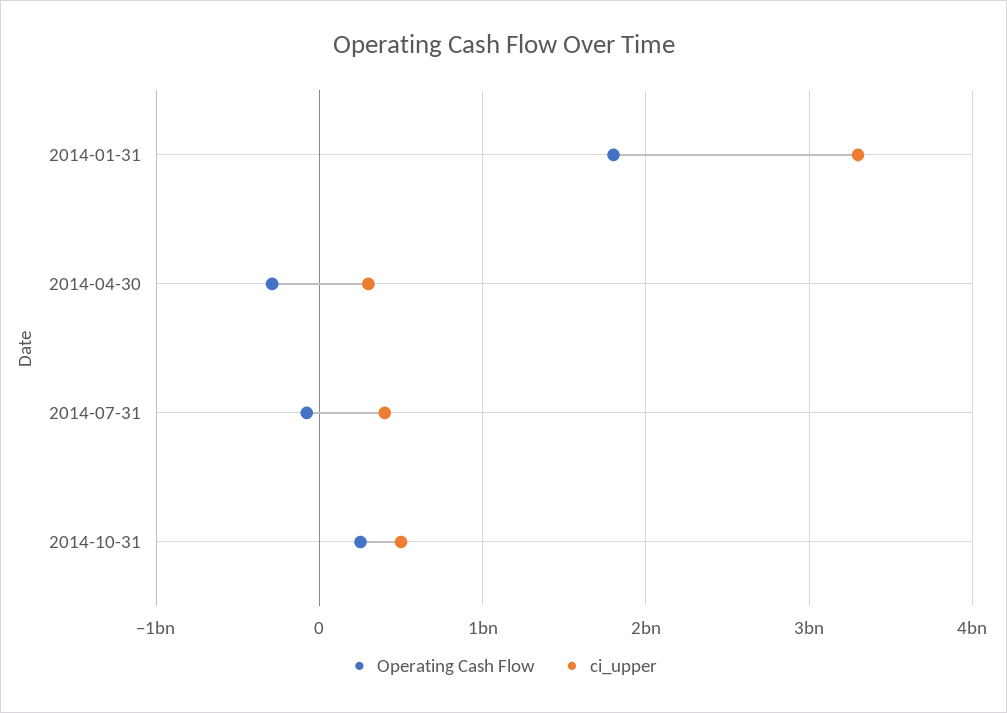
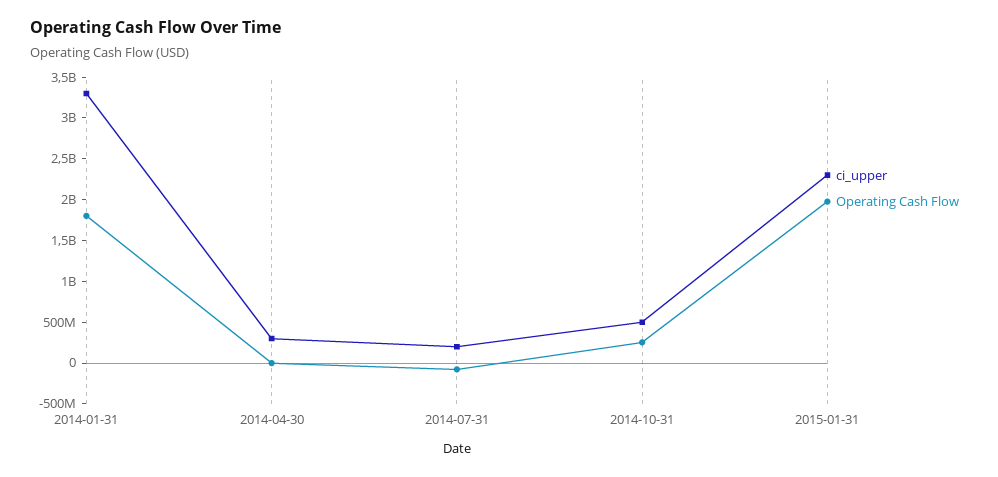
Operating Cash Flow, 2014-04-30: -300000000 -> 0
ci_upper, 2014-07-31: 400000000 -> 200000000
ci_upper, 2015-01-31: none -> 2300000000
Operating Cash Flow, 2015-01-31: none -> 2000000000

